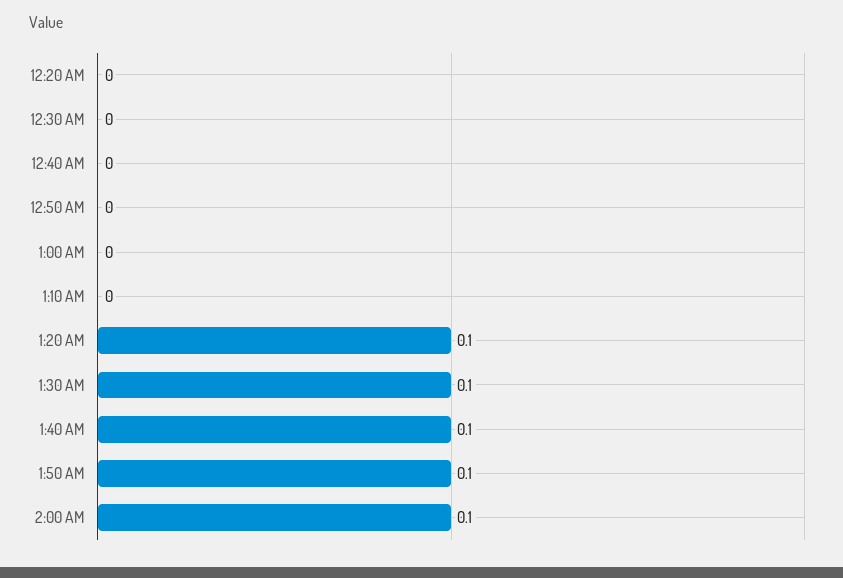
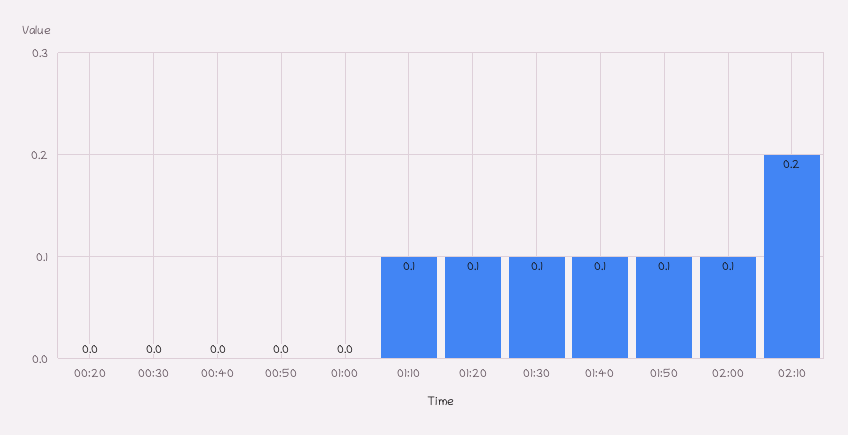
1:10 AM: 0 -> 0.1
02:10: none -> 0.2

